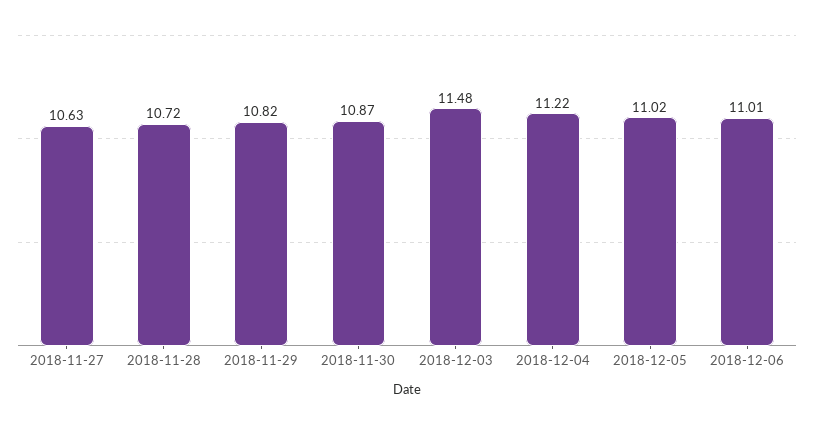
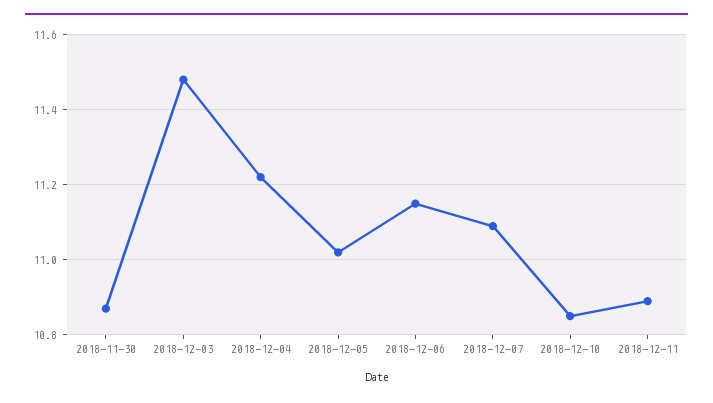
2018-11-27: 10.63 -> none
2018-11-28: 10.72 -> none
2018-11-29: 10.82 -> none
2018-12-06: 11.01 -> 11.15
2018-12-07: none -> 11.1
2018-12-10: none -> 10.85
2018-12-11: none -> 10.9

